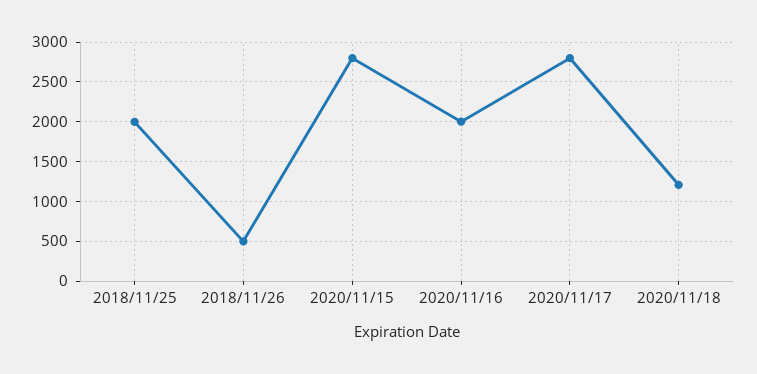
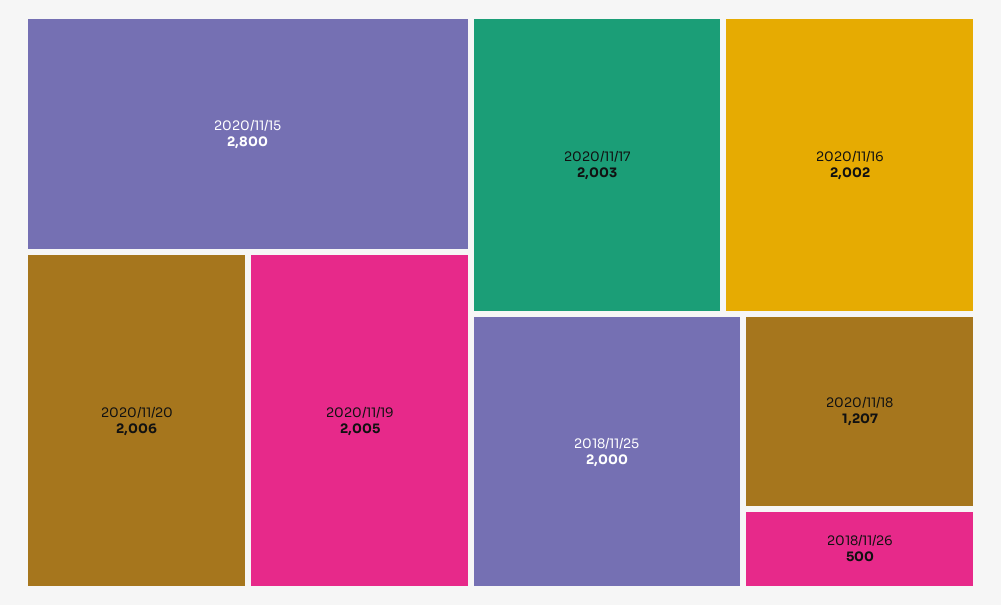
2020/11/17: 2800 -> 2003
2020/11/20: none -> 2006
2020/11/19: none -> 2005

